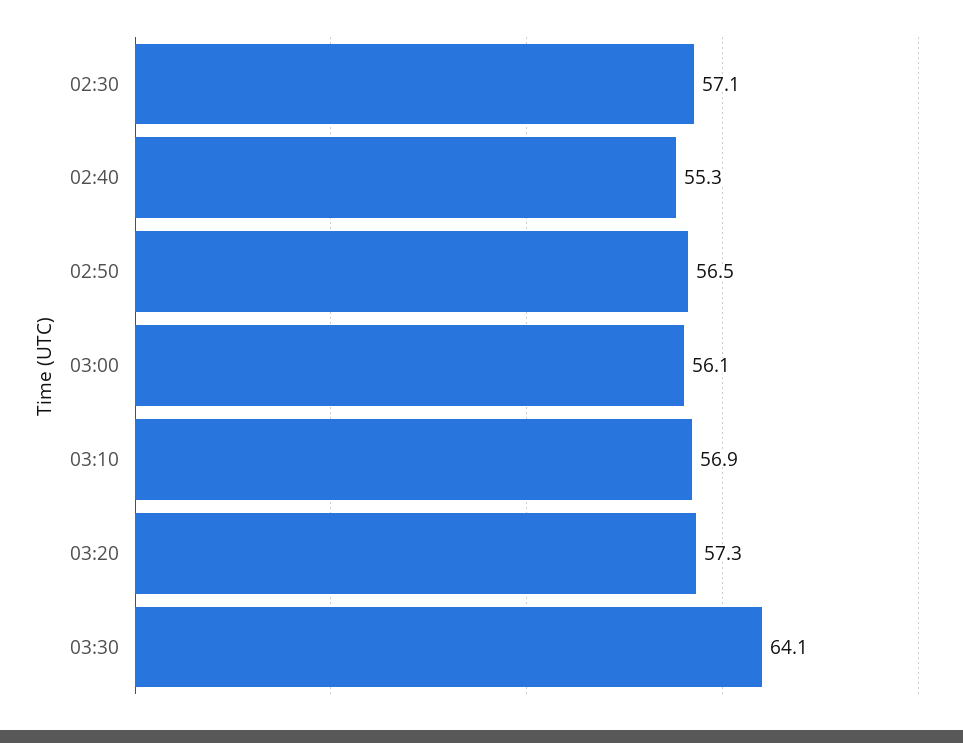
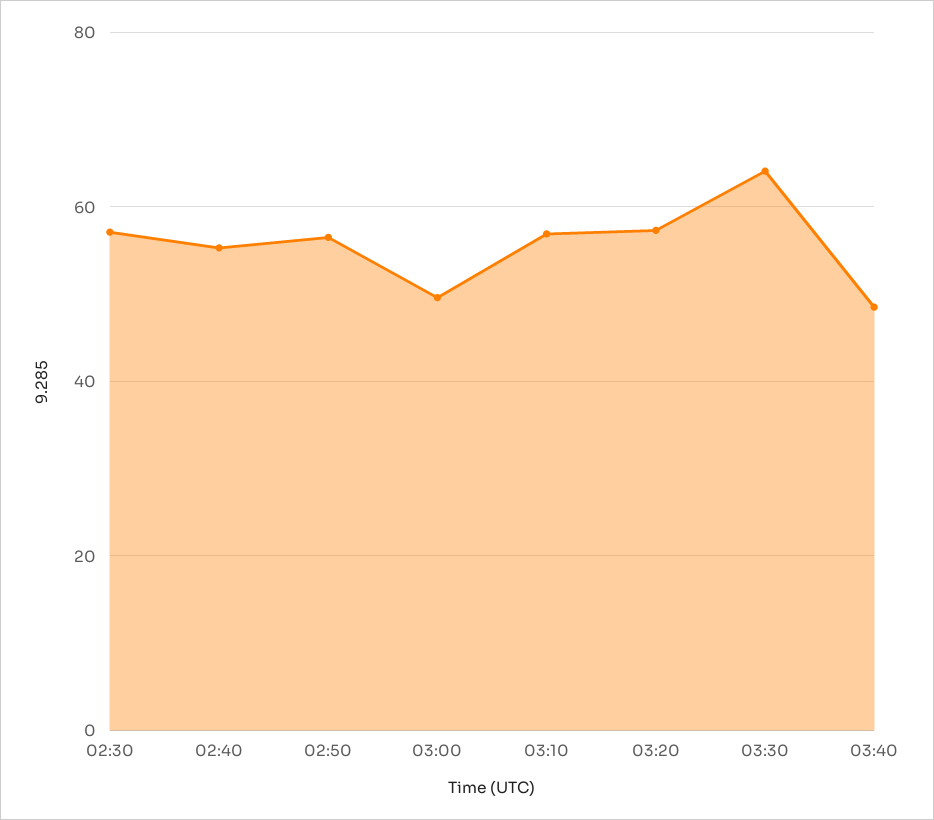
03:00: 56.1 -> 50
03:40: none -> 48

